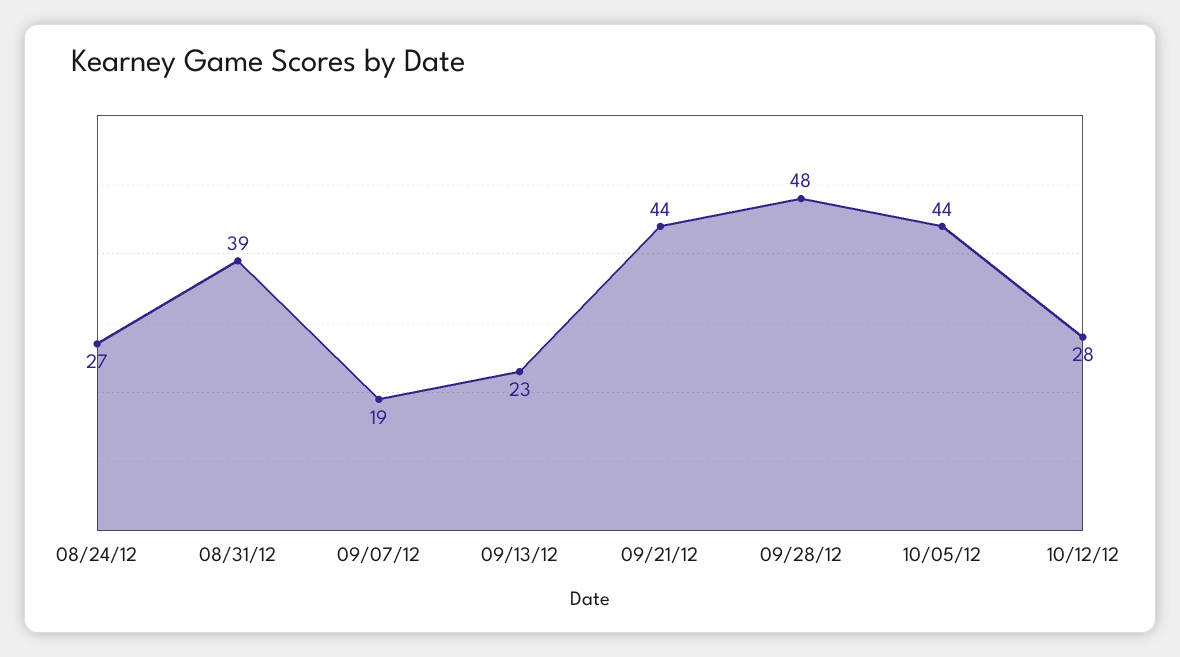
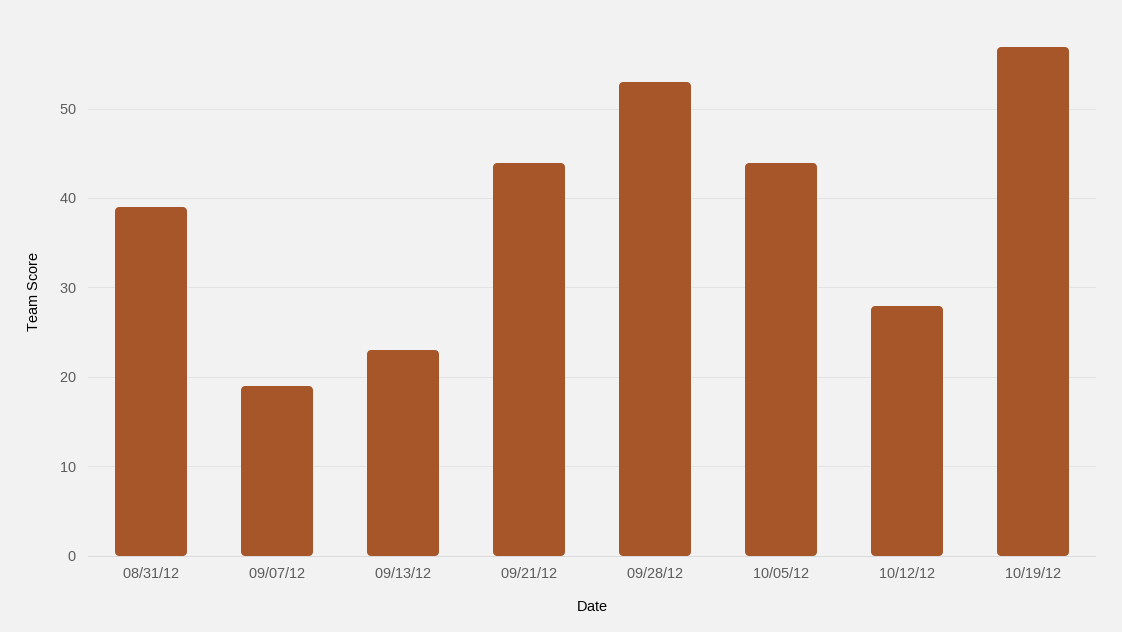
08/24/12: 27 -> none
09/28/12: 48 -> 53
10/19/12: none -> 57

